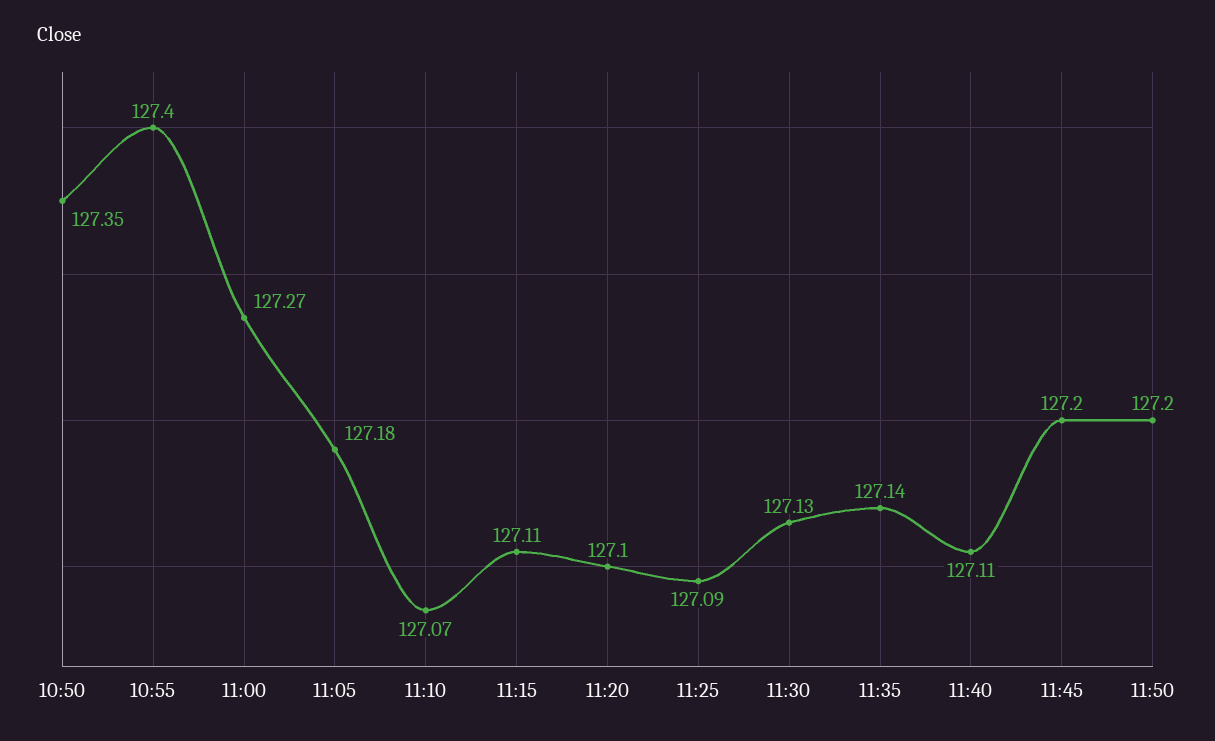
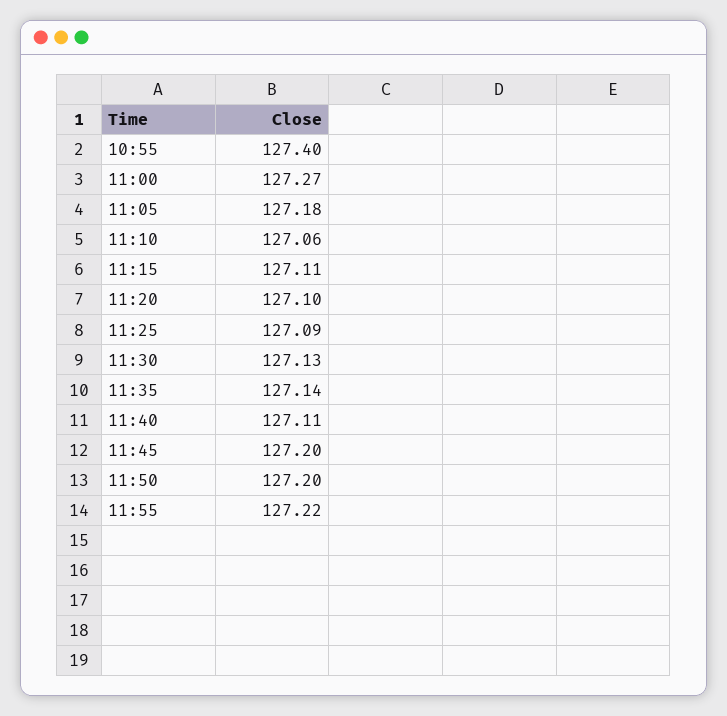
10:50: 127.35 -> none
11:10: 127.07 -> 127.06
11:55: none -> 127.22

